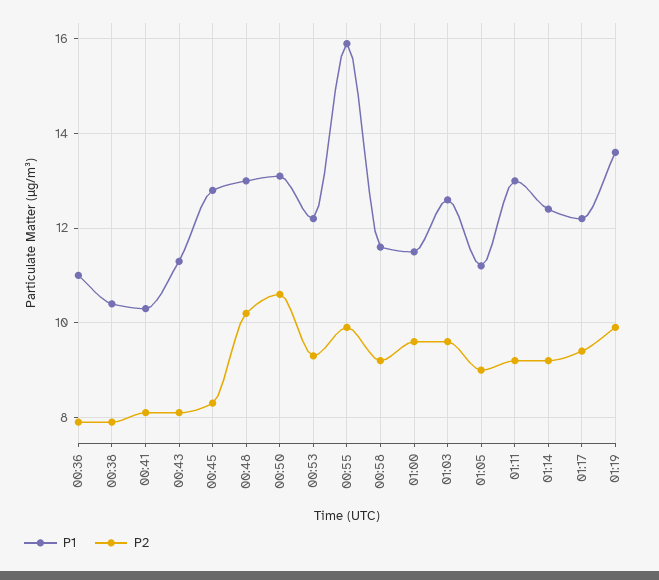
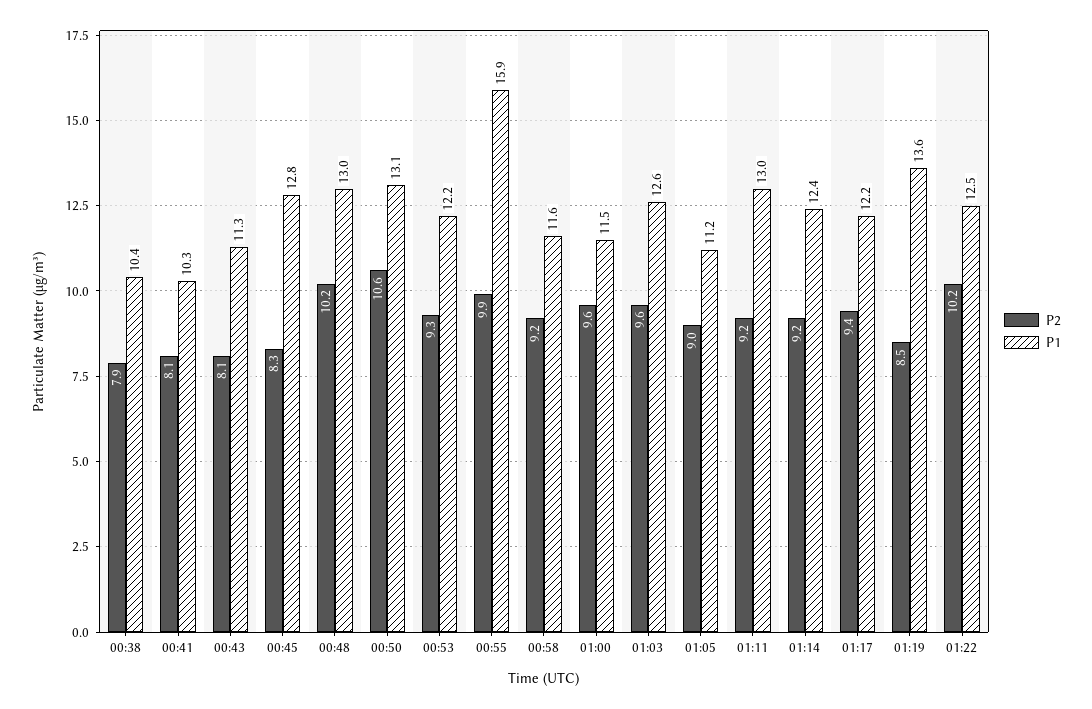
P1, 00:36: 11 -> none
P2, 00:36: 8 -> none
P2, 01:19: 10 -> 8.5
P2, 01:22: none -> 10.2
P1, 01:22: none -> 12.5

